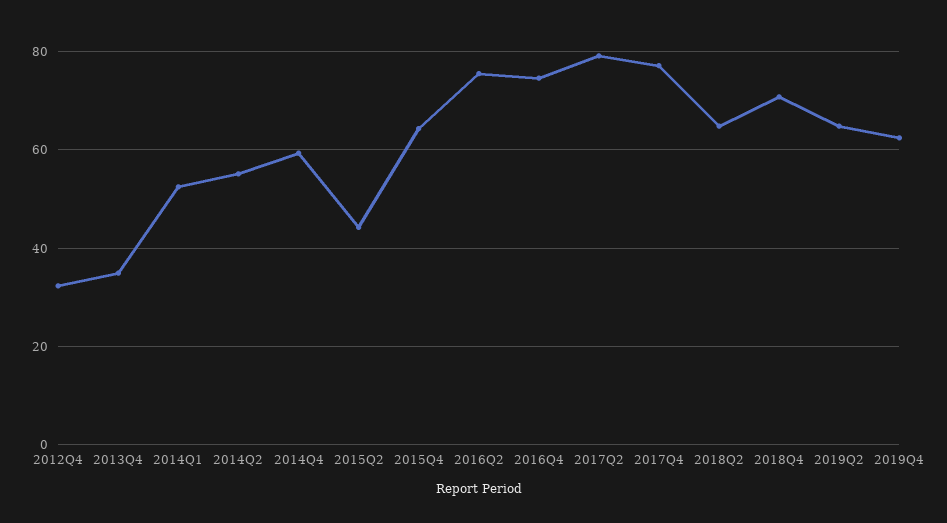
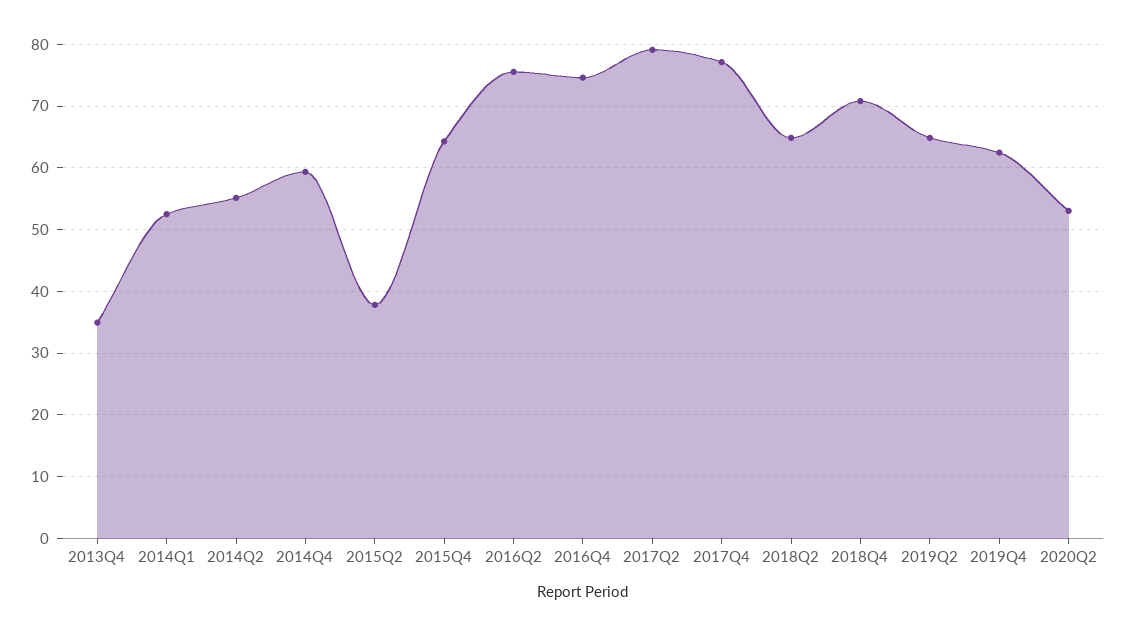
2012Q4: 32 -> none
2015Q2: 44 -> 38
2020Q2: none -> 53

